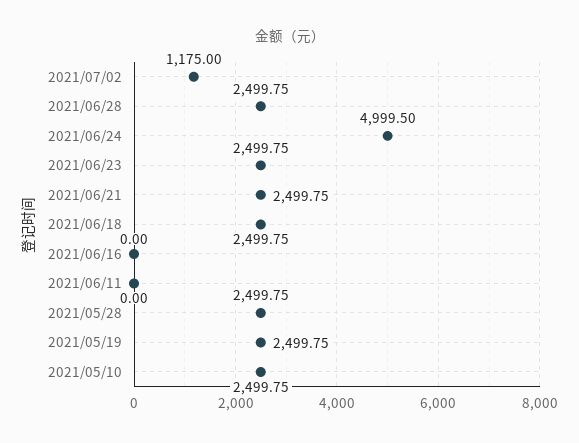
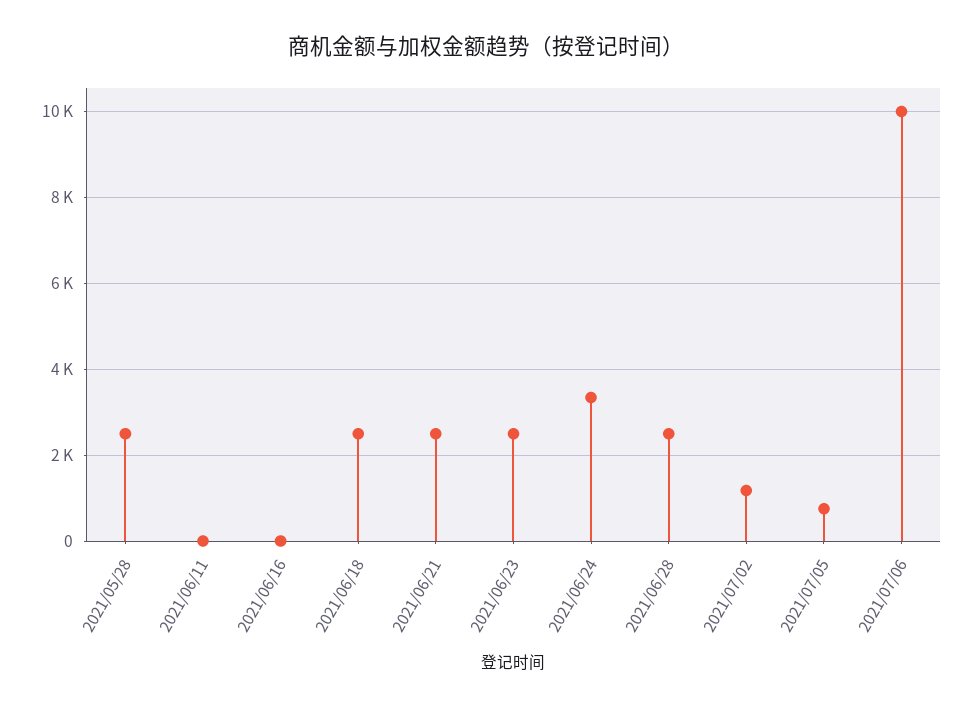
2021/06/24: 4999.5 -> 3400
2021/05/19: 2499.75 -> none
2021/05/10: 2499.75 -> none
2021/07/05: none -> 800
2021/07/06: none -> 10000

